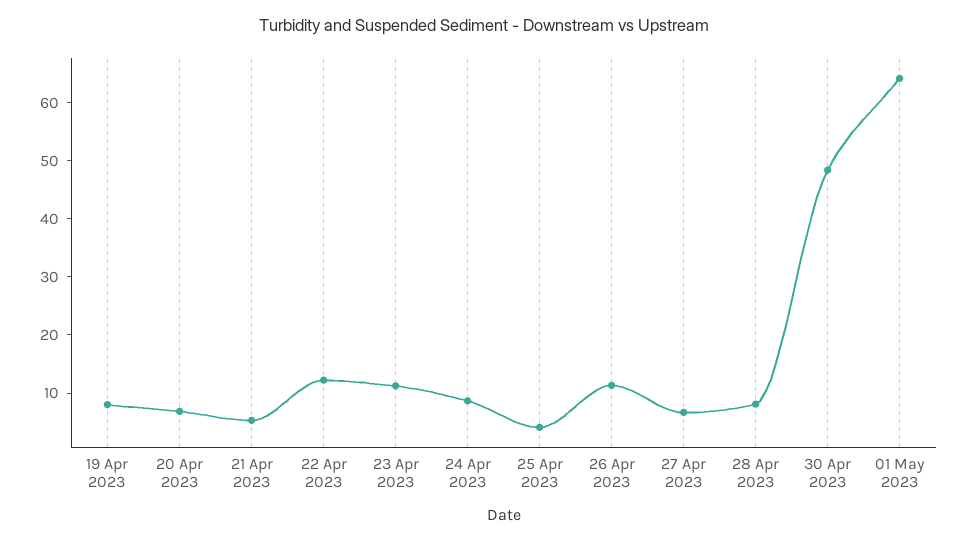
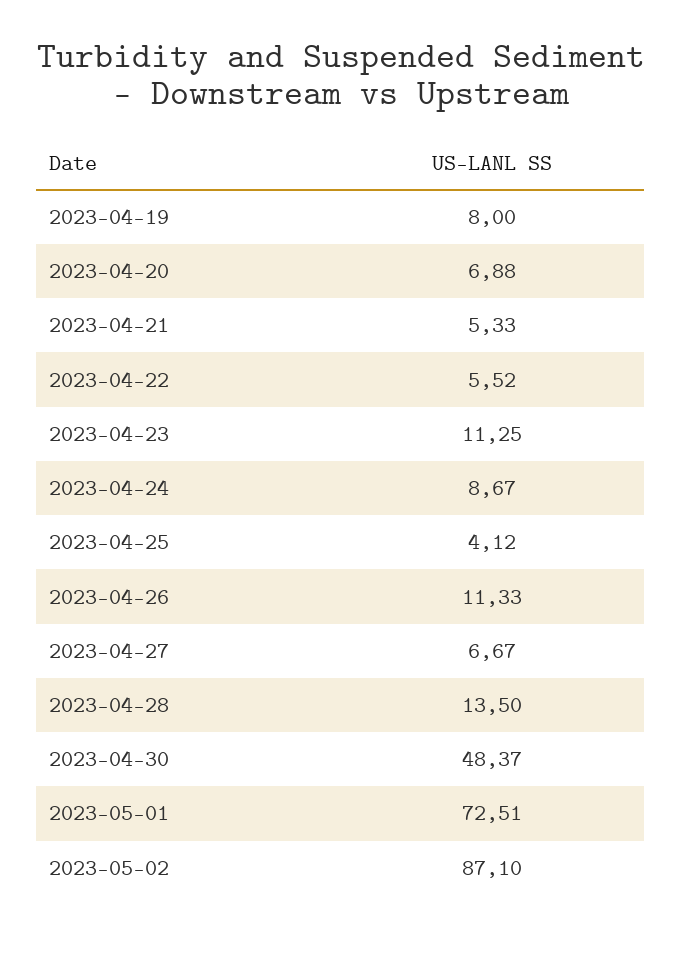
22 Apr 2023: 12 -> 5.52
28 Apr 2023: 8 -> 13.5
01 May 2023: 64 -> 72.51
2023-05-02: none -> 87.1

